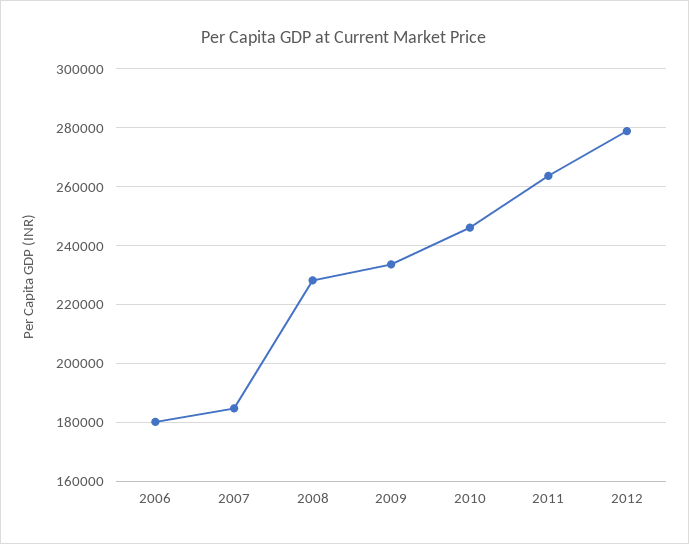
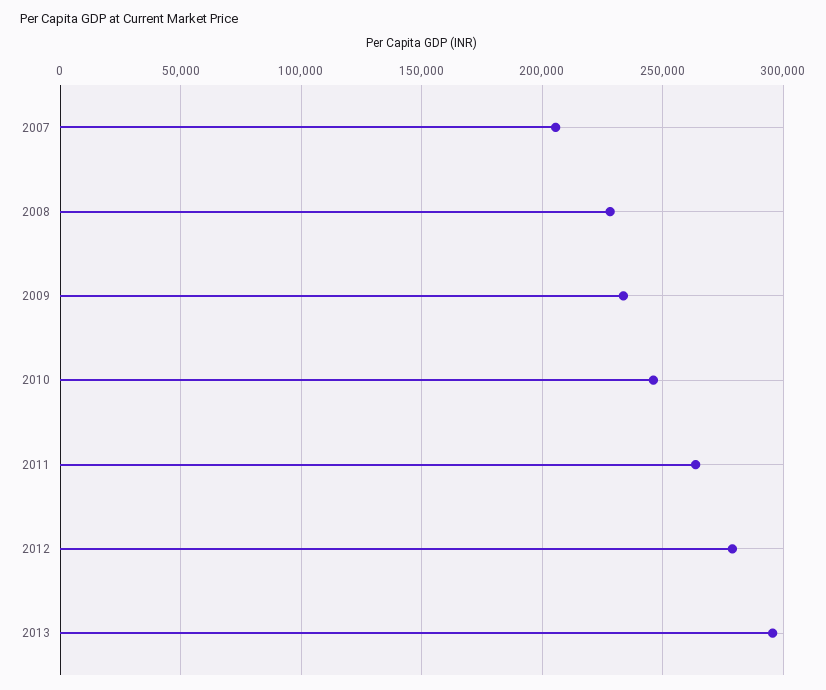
2006: 180000 -> none
2007: 185000 -> 205000
2013: none -> 295000

